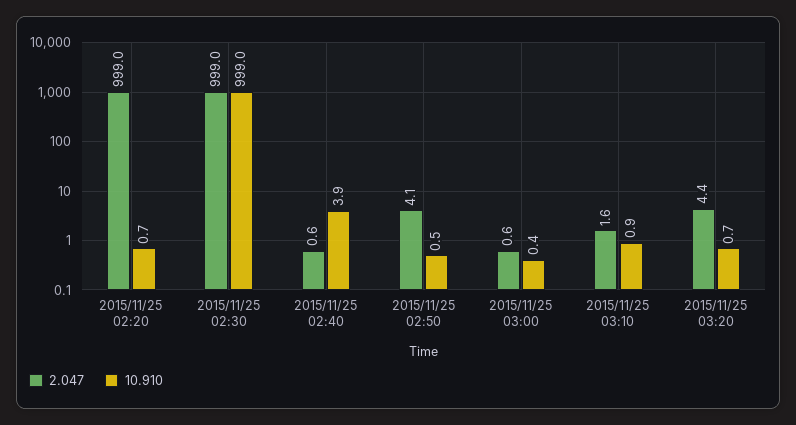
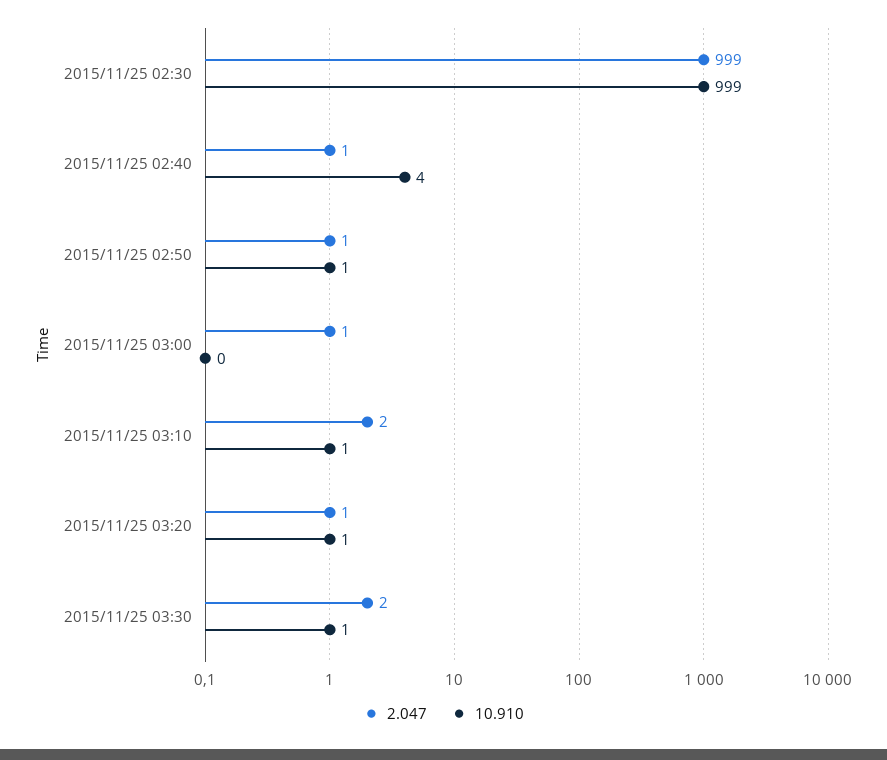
2.047, 2015/11/25 02:20: 999 -> none
10.910, 2015/11/25 02:20: 0.7 -> none
2.047, 2015/11/25 02:50: 4.1 -> 1
2.047, 2015/11/25 03:20: 4.4 -> 1
2.047, 2015/11/25 03:30: none -> 2
10.910, 2015/11/25 03:30: none -> 1

